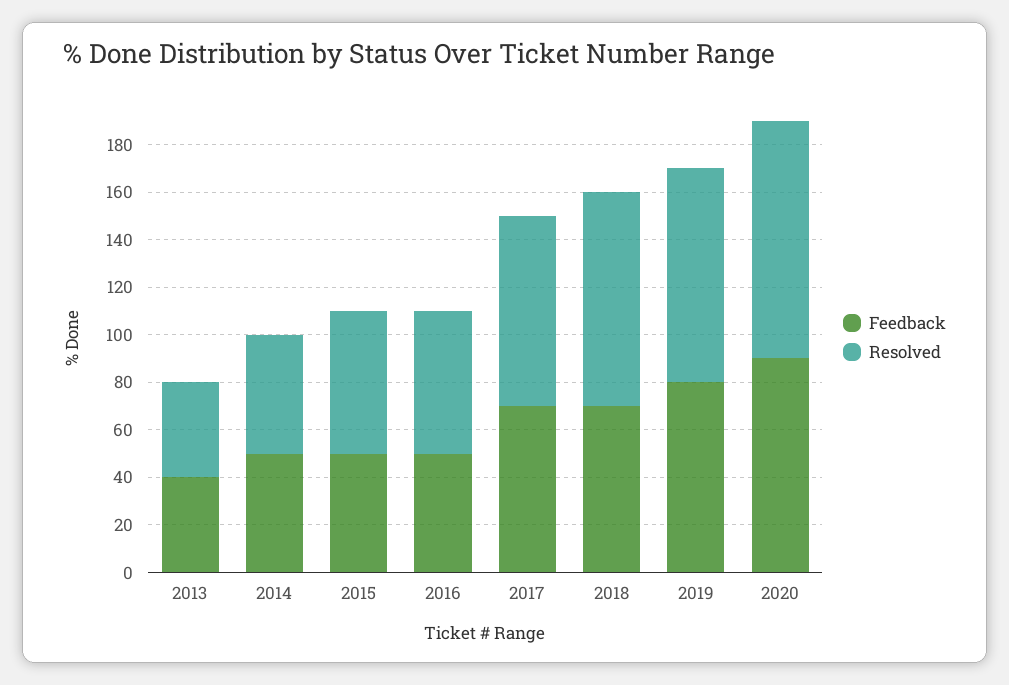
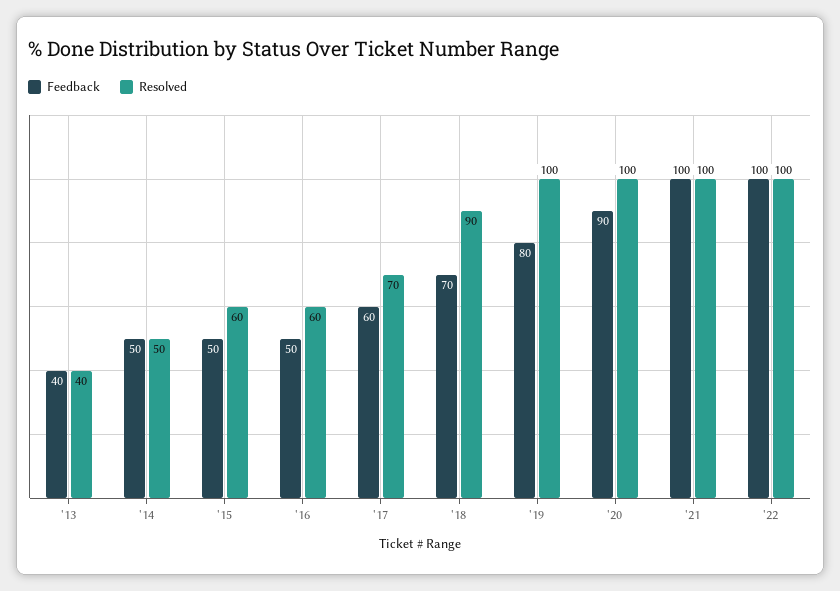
Feedback, 2017: 70 -> 60
Resolved, 2017: 80 -> 70
Resolved, 2019: 90 -> 100
Feedback, '21: none -> 100
Resolved, '21: none -> 100
Feedback, '22: none -> 100
Resolved, '22: none -> 100

